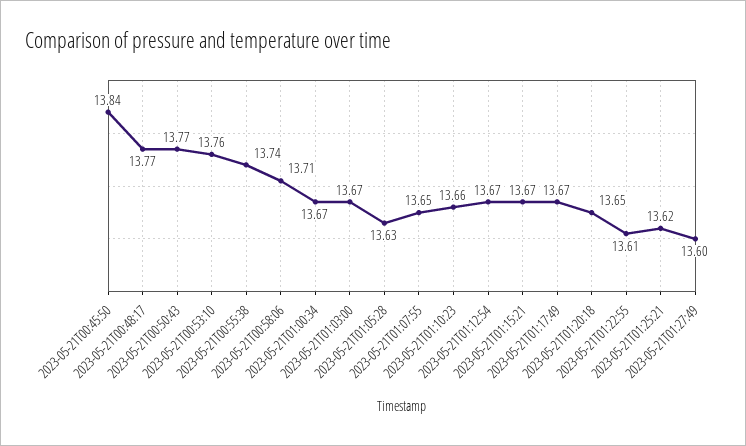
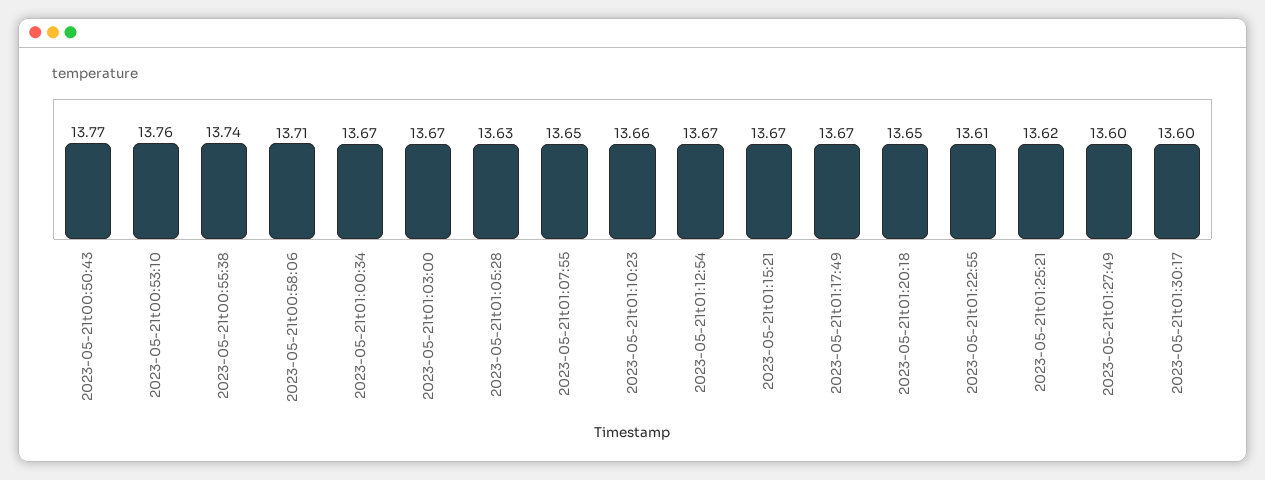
2023-05-21T00:45:50: 13.84 -> none
2023-05-21T00:48:17: 13.77 -> none
2023-05-21t01:30:17: none -> 13.6

